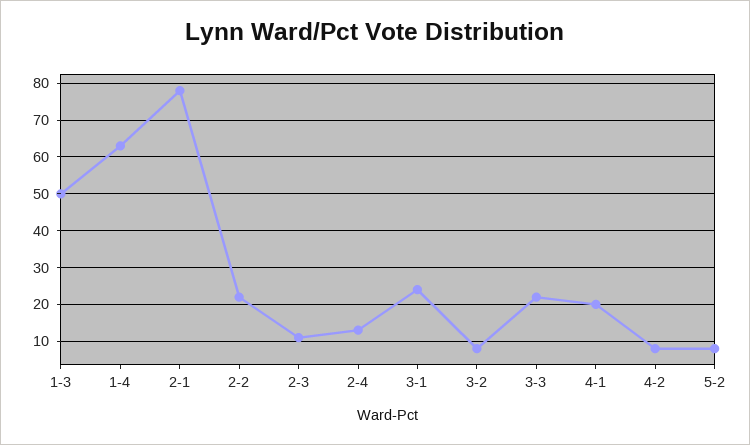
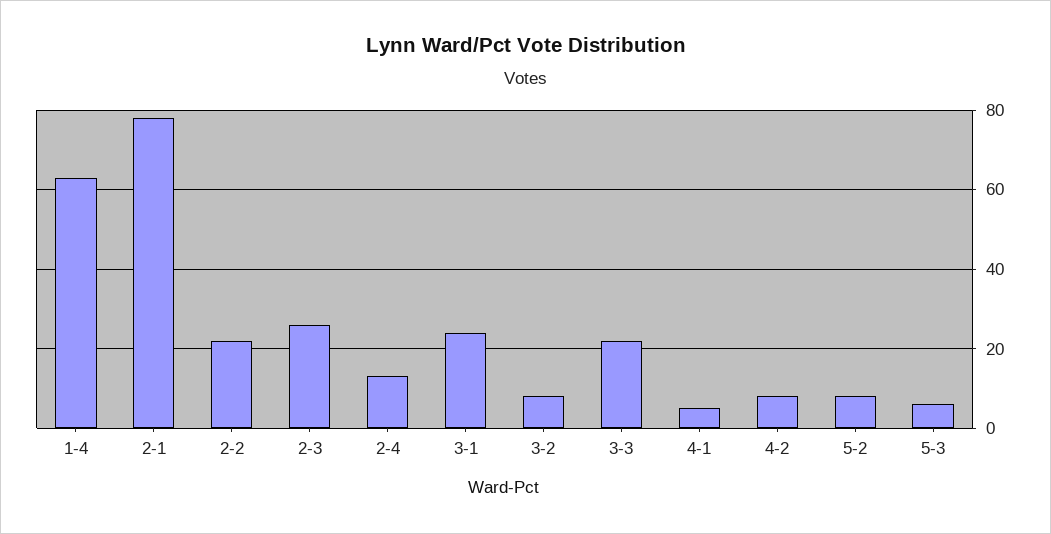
1-3: 50 -> none
2-3: 10 -> 25
4-1: 20 -> 5
5-3: none -> 5

